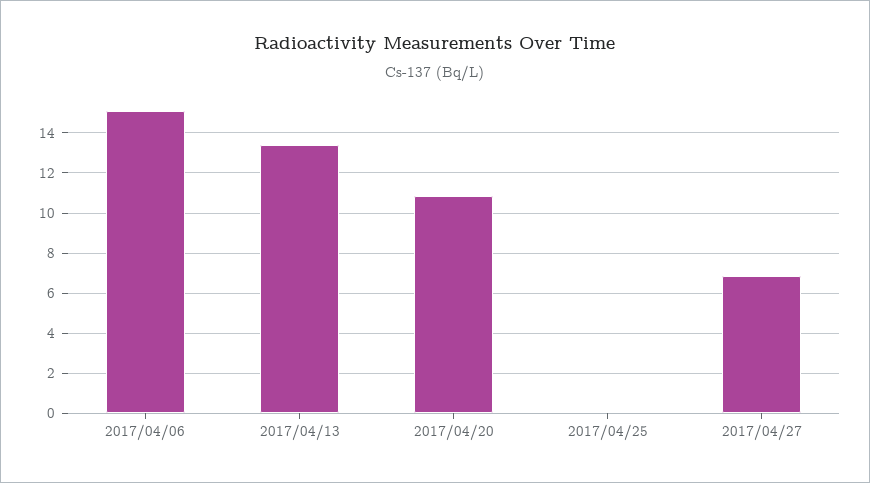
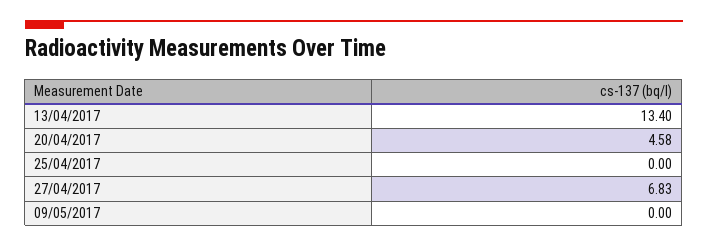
2017/04/06: 15 -> none
2017/04/20: 11 -> 4.58
09/05/2017: none -> 0

